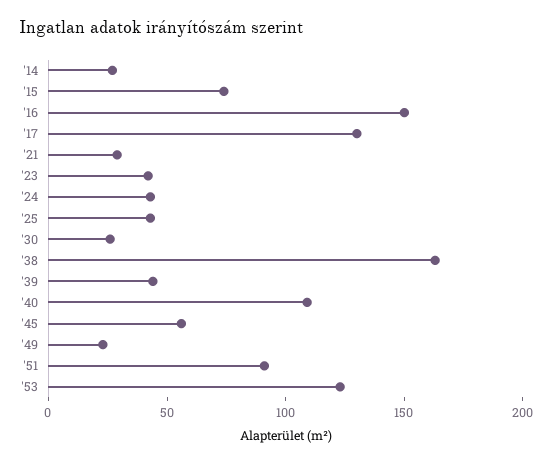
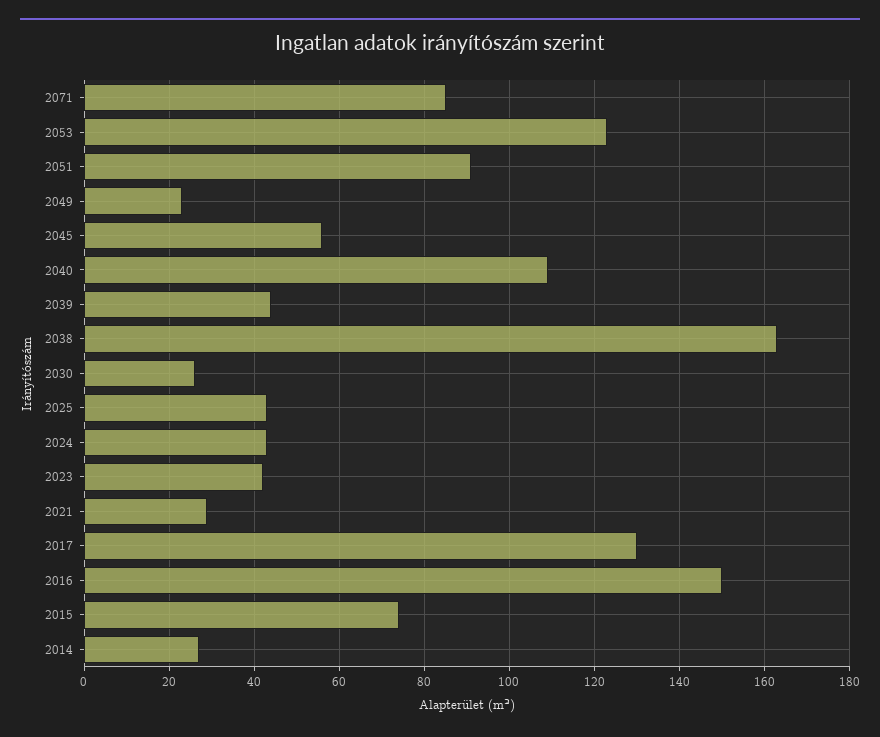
2071: none -> 85

